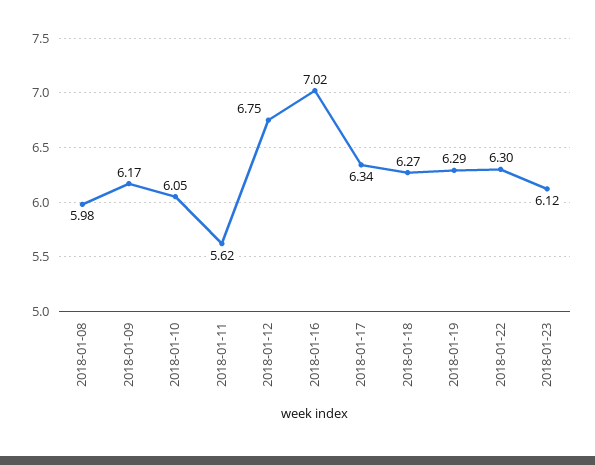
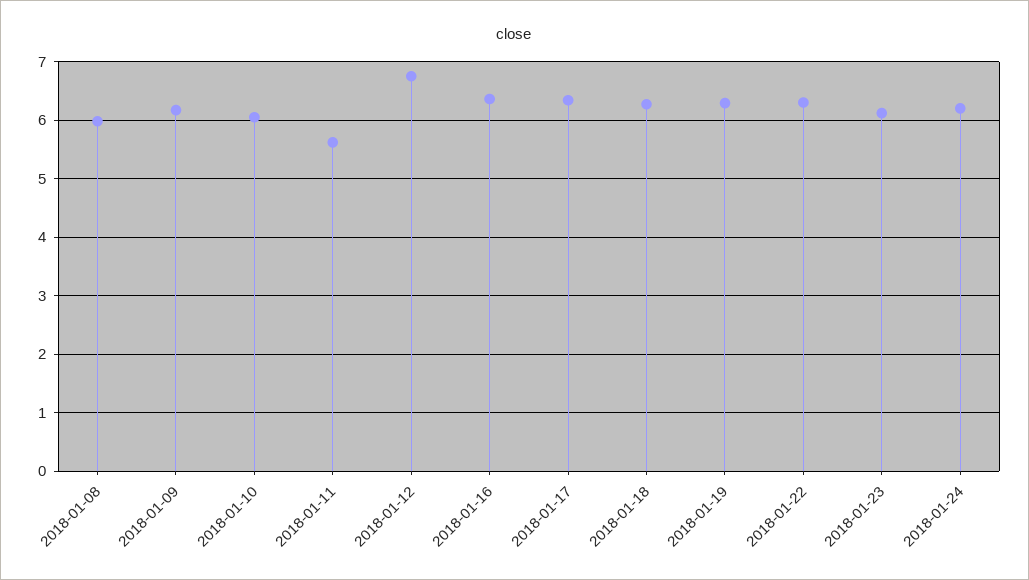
2018-01-16: 7.02 -> 6.4
2018-01-24: none -> 6.2

